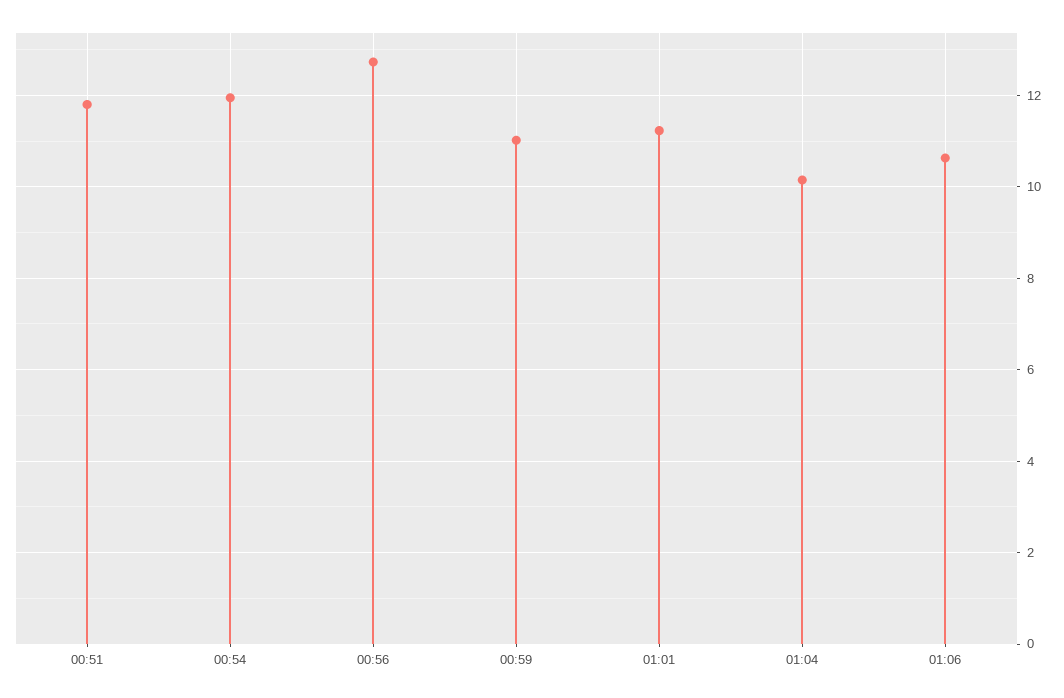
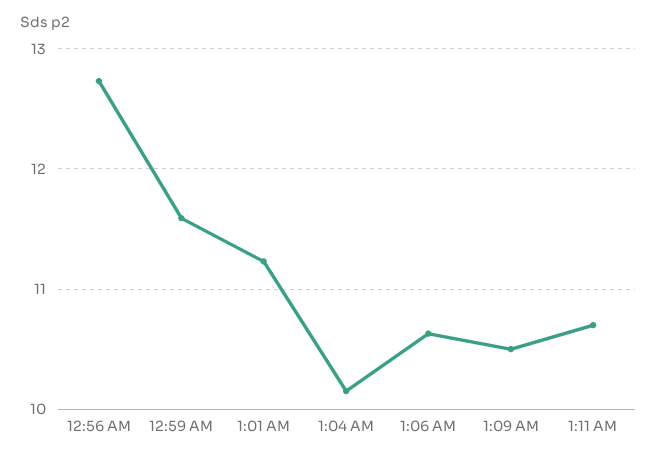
00:51: 11.8 -> none
00:54: 12 -> none
00:59: 11 -> 11.6
1:09 AM: none -> 10.5
1:11 AM: none -> 10.7

